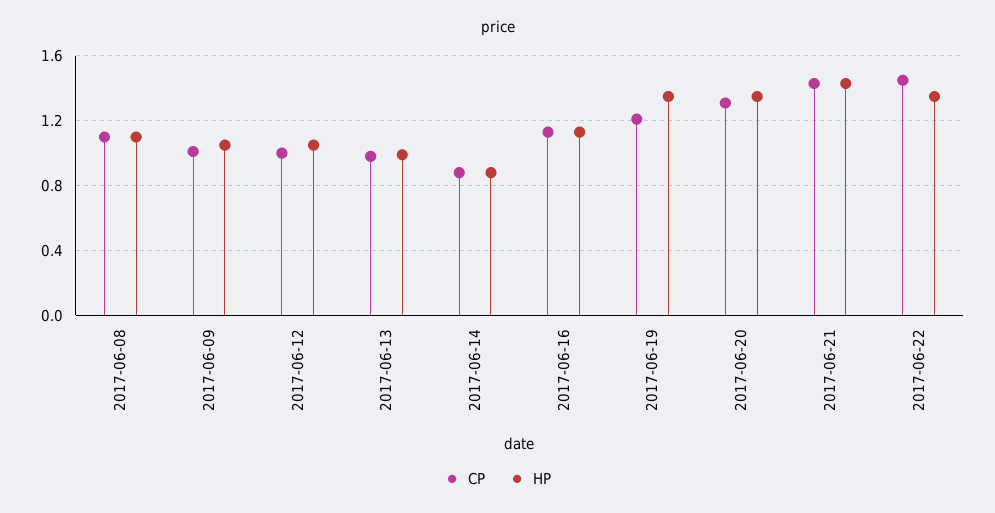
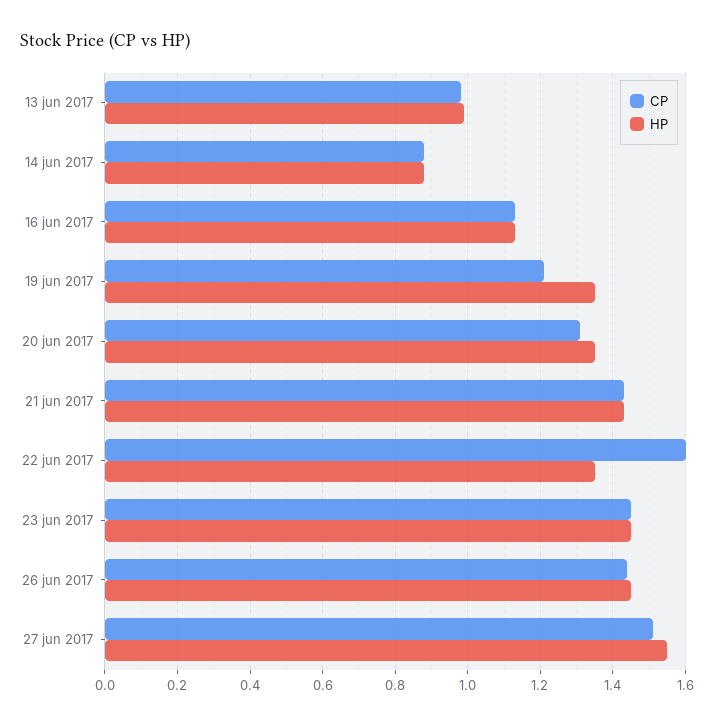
CP, 2017-06-08: 1.1 -> none
HP, 2017-06-08: 1.1 -> none
CP, 2017-06-09: 1 -> none
HP, 2017-06-09: 1.05 -> none
CP, 2017-06-12: 1 -> none
HP, 2017-06-12: 1.05 -> none
CP, 2017-06-22: 1.45 -> 1.6
CP, 23 jun 2017: none -> 1.45
HP, 23 jun 2017: none -> 1.45
CP, 26 jun 2017: none -> 1.45
HP, 26 jun 2017: none -> 1.45
CP, 27 jun 2017: none -> 1.5
HP, 27 jun 2017: none -> 1.55

